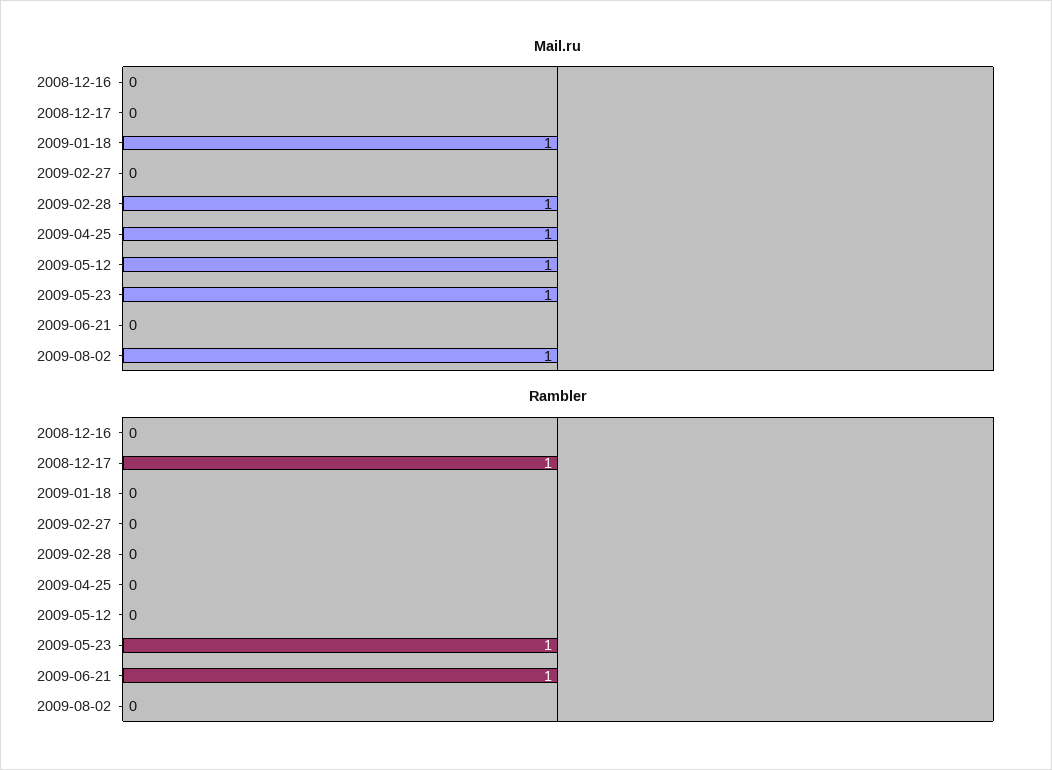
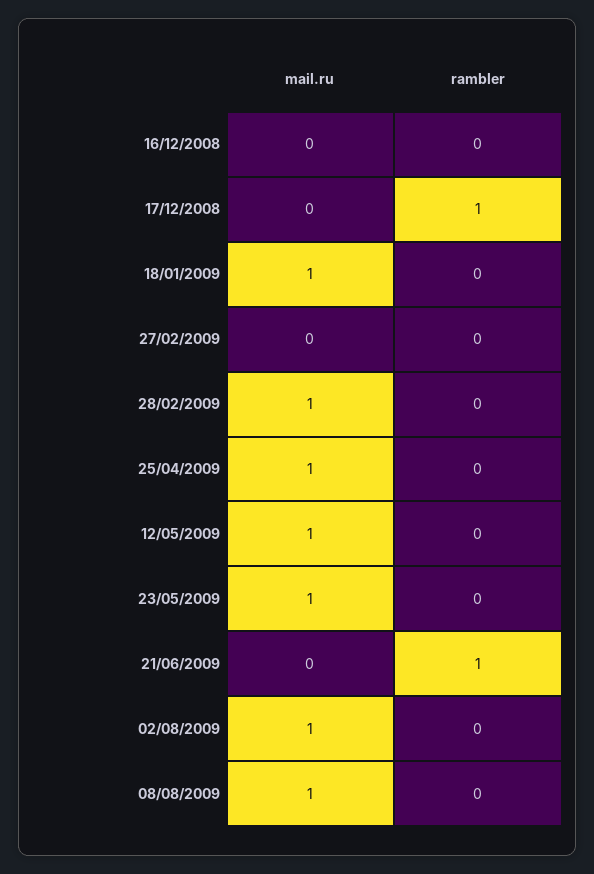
Rambler, 2009-05-23: 1 -> 0
Mail.ru, 08/08/2009: none -> 1
Rambler, 08/08/2009: none -> 0

